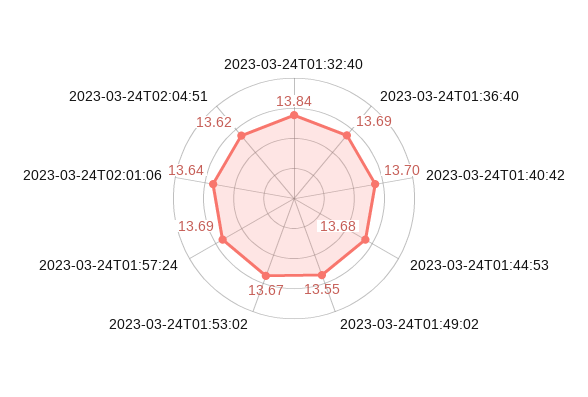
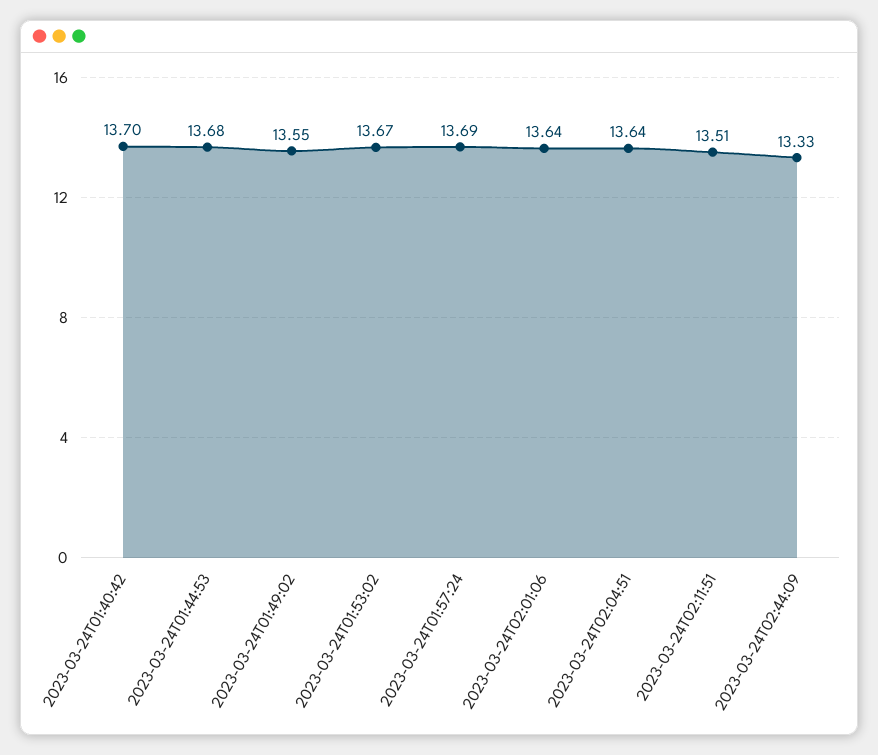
2023-03-24T01:32:40: 13.84 -> none
2023-03-24T01:36:40: 13.69 -> none
2023-03-24T02:04:51: 13.62 -> 13.64
2023-03-24T02:11:51: none -> 13.51
2023-03-24T02:44:09: none -> 13.33

